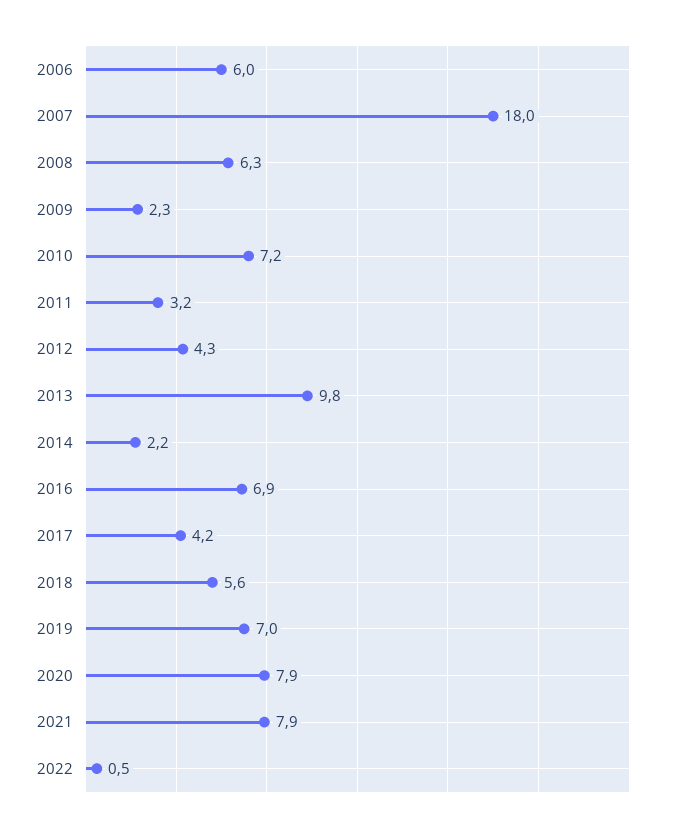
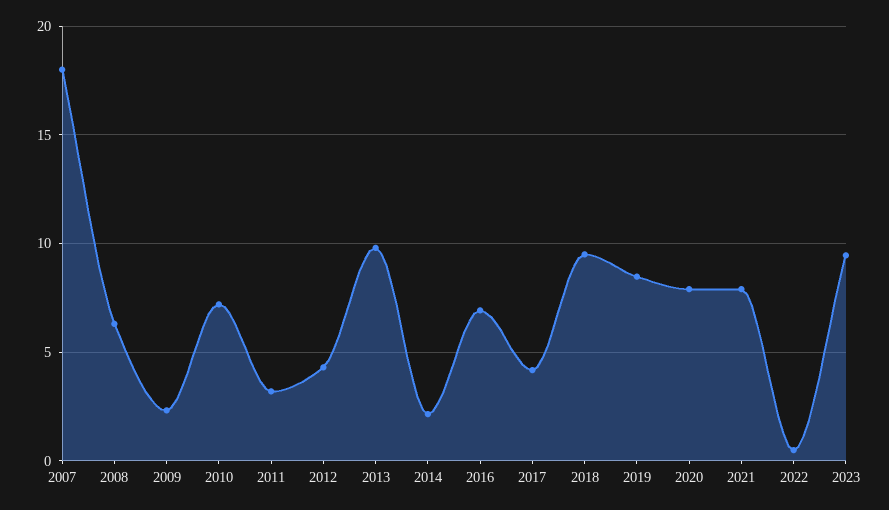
2006: 6 -> none
2018: 5.6 -> 9.5
2019: 7 -> 8.5
2023: none -> 9.5

